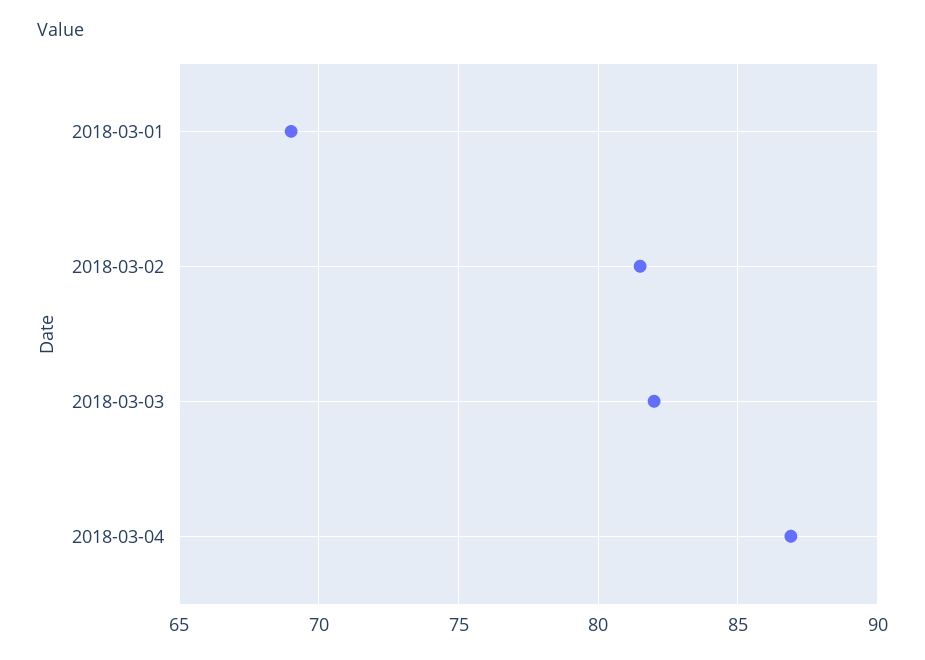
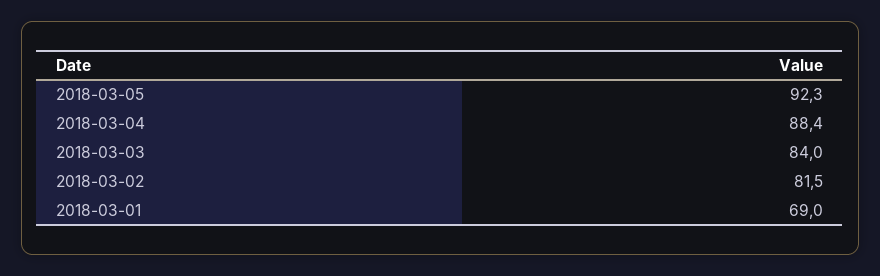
2018-03-03: 82 -> 84
2018-03-04: 87 -> 88.4
2018-03-05: none -> 92.3

